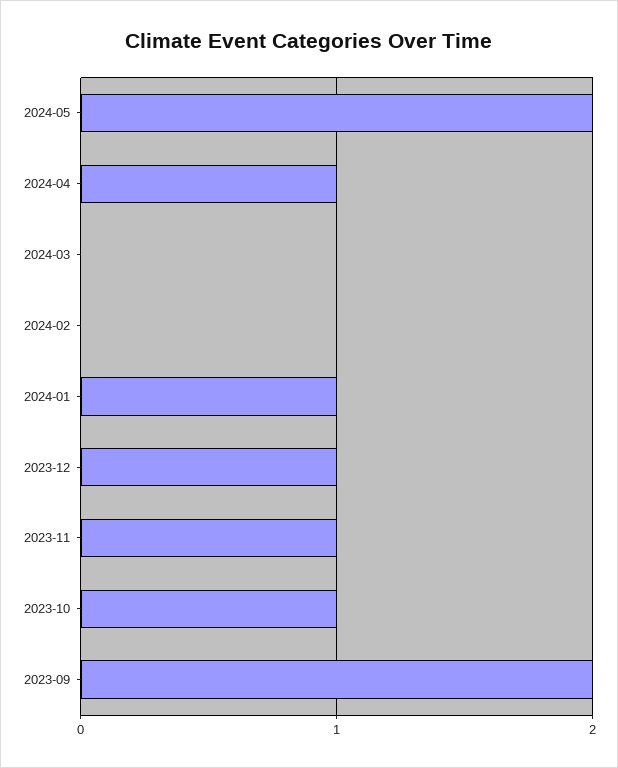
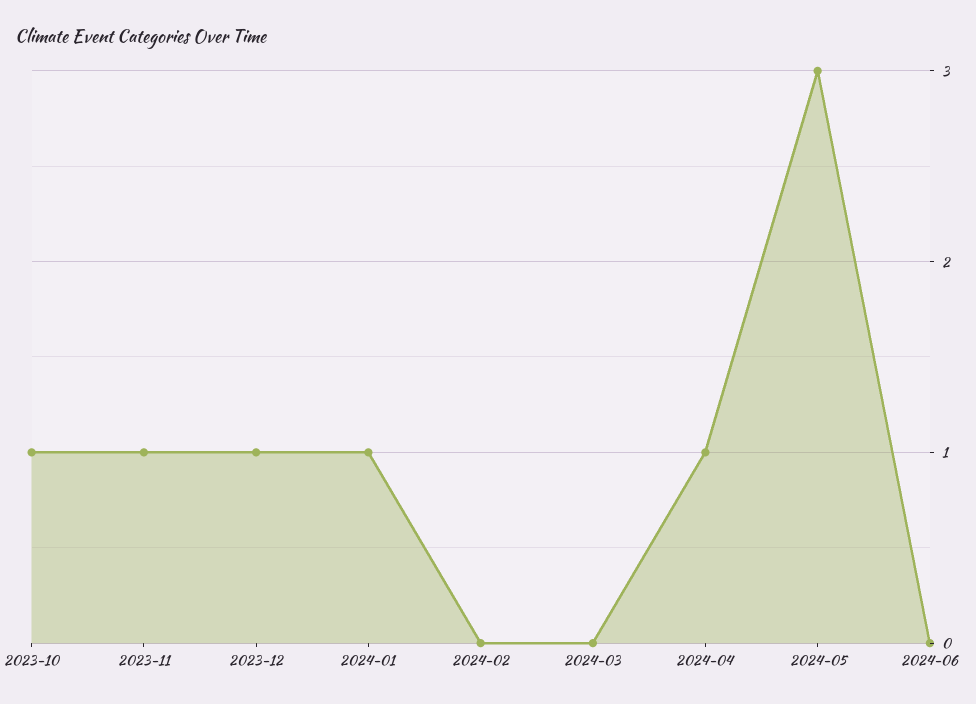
2024-05: 2 -> 3
2023-09: 2 -> none
2024-06: none -> 0

